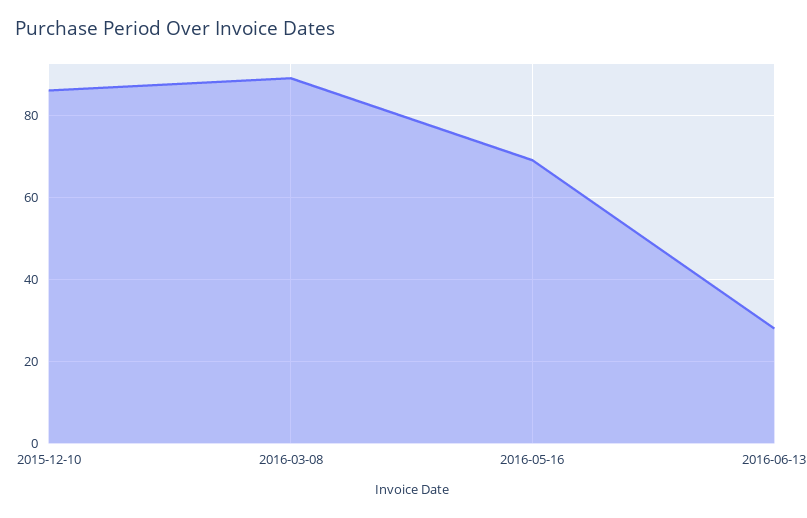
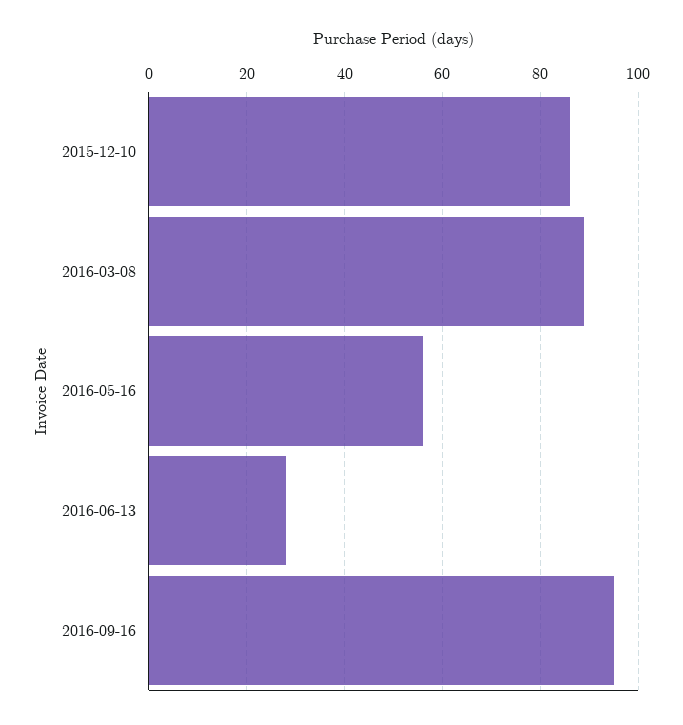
2016-05-16: 70 -> 55
2016-09-16: none -> 95

